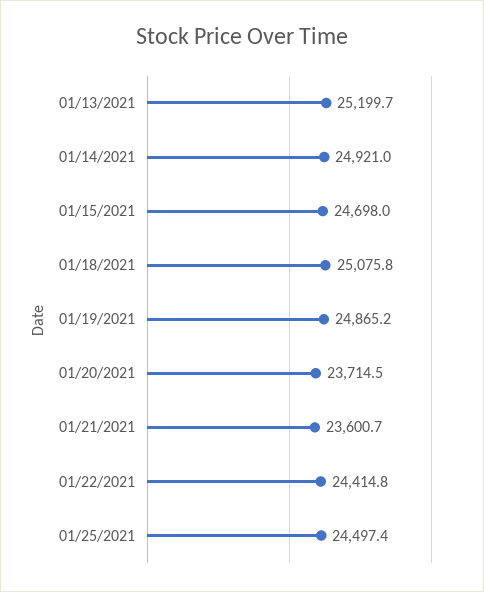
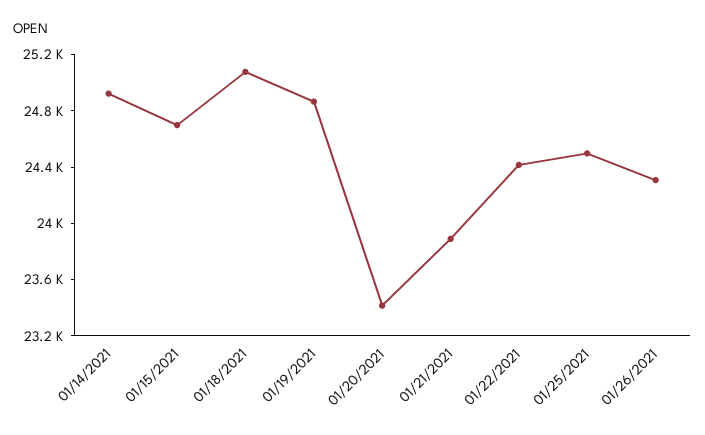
01/13/2021: 25199.7 -> none
01/20/2021: 23714.5 -> 23400
01/21/2021: 23600.7 -> 23900
01/26/2021: none -> 24300

